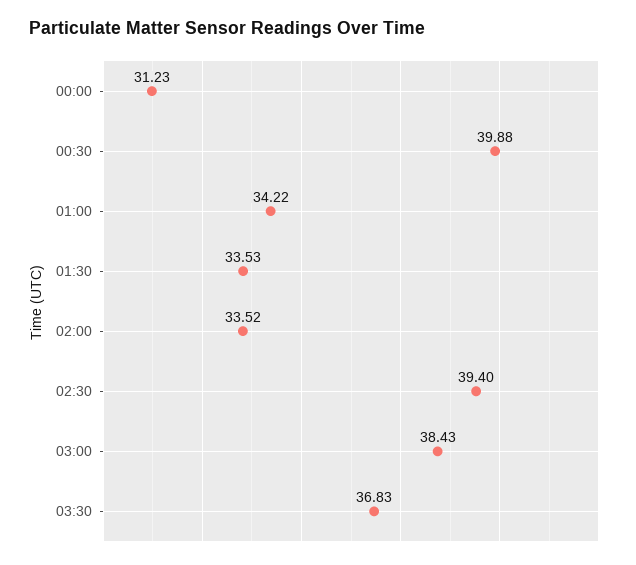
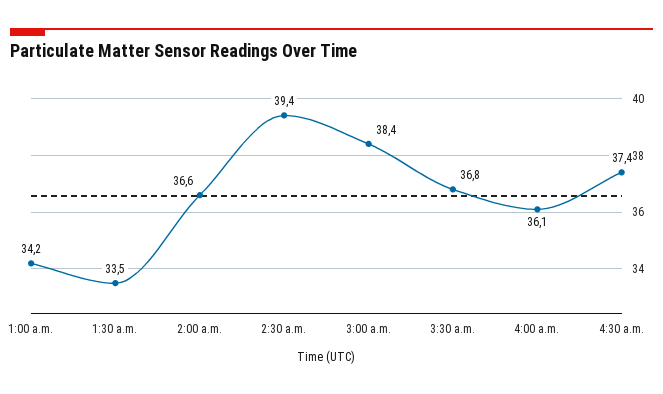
00:00: 31.23 -> none
00:30: 39.88 -> none
02:00: 33.52 -> 36.6
4:00 a.m.: none -> 36.1
4:30 a.m.: none -> 37.4

